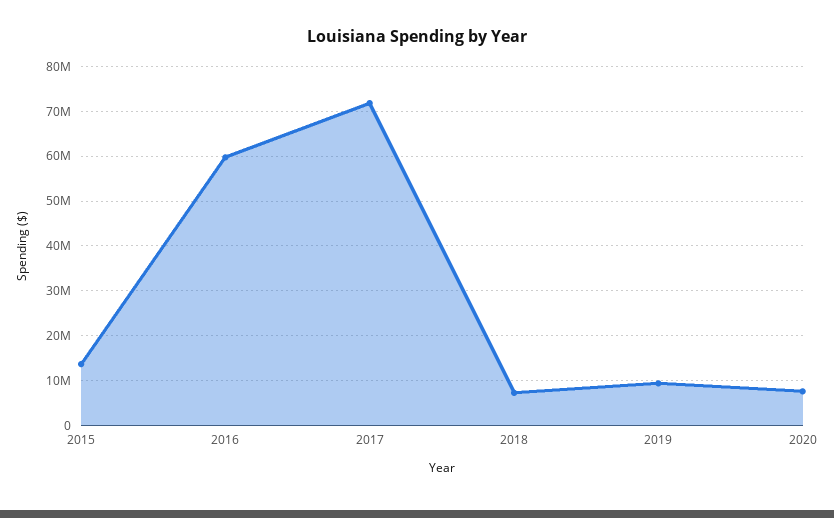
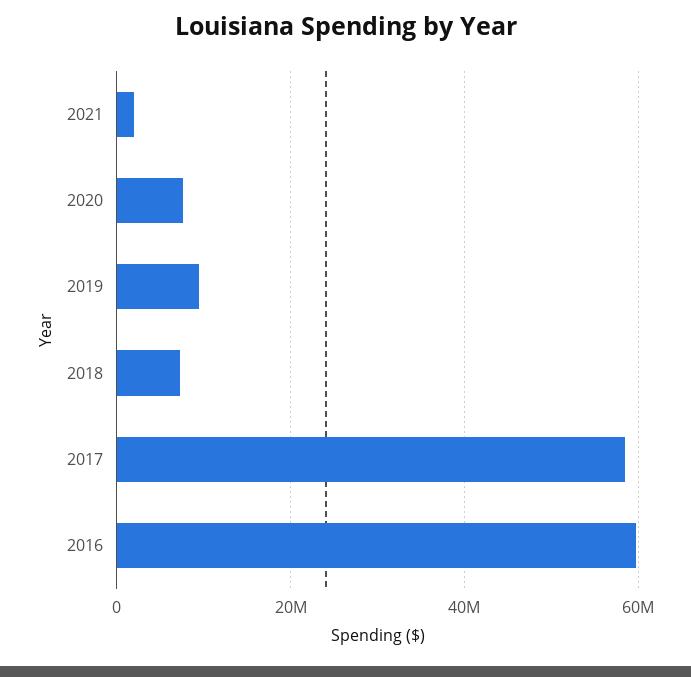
2015: 14000000 -> none
2017: 72000000 -> 58000000
2021: none -> 2000000

